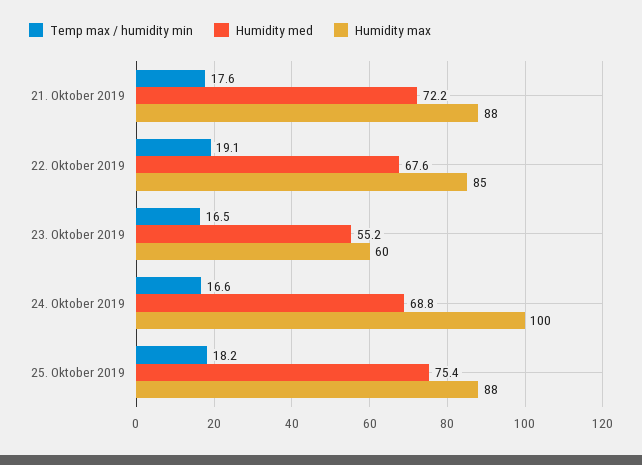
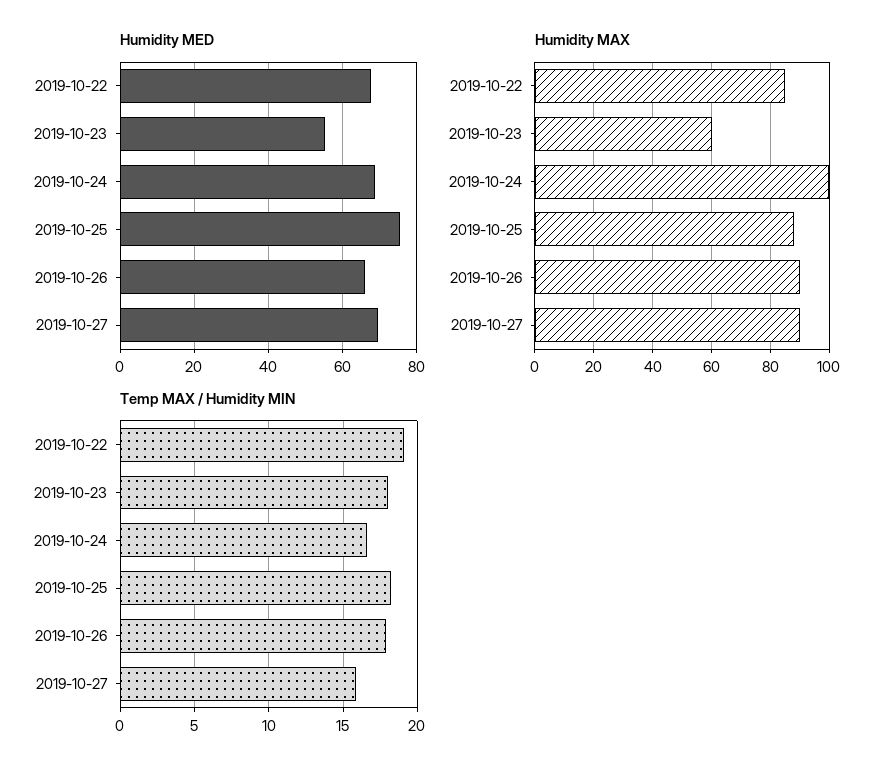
Temp max / humidity min, 21. Oktober 2019: 17.6 -> none
Humidity med, 21. Oktober 2019: 72.2 -> none
Humidity max, 21. Oktober 2019: 88 -> none
Temp max / humidity min, 23. Oktober 2019: 16.5 -> 18
Humidity med, 2019-10-26: none -> 66
Humidity med, 2019-10-27: none -> 70
Humidity max, 2019-10-26: none -> 90
Humidity max, 2019-10-27: none -> 90
Temp max / humidity min, 2019-10-26: none -> 18
Temp max / humidity min, 2019-10-27: none -> 16

